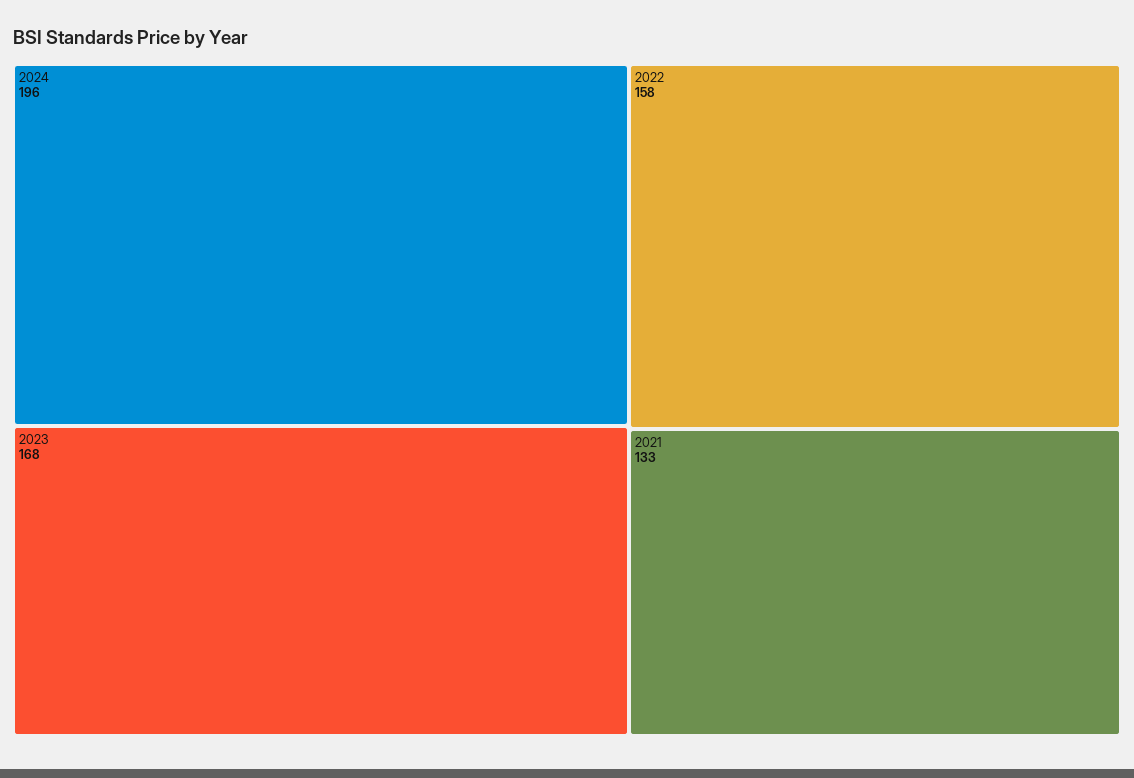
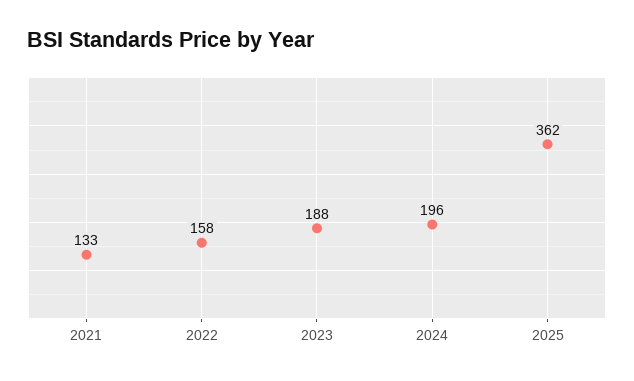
2023: 168 -> 188
2025: none -> 362

